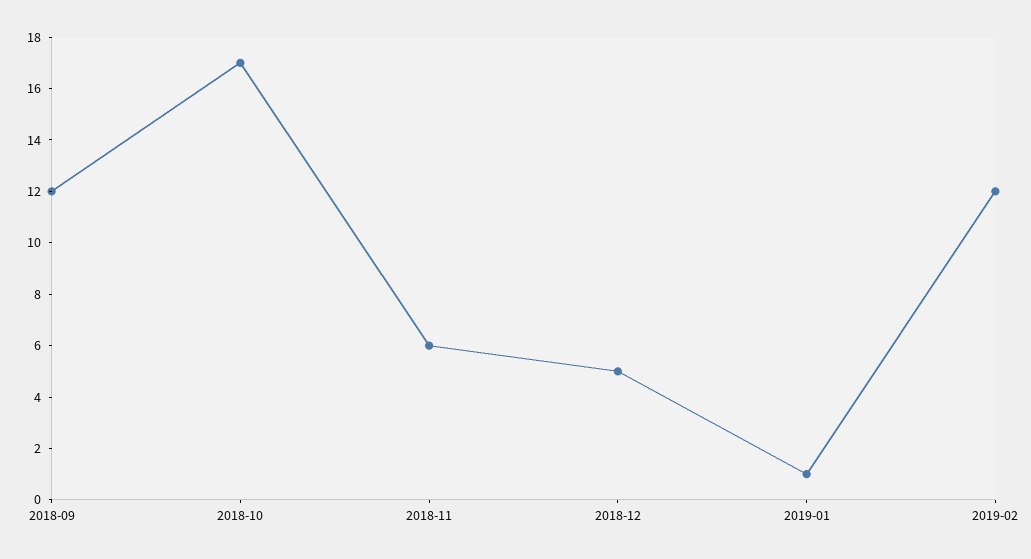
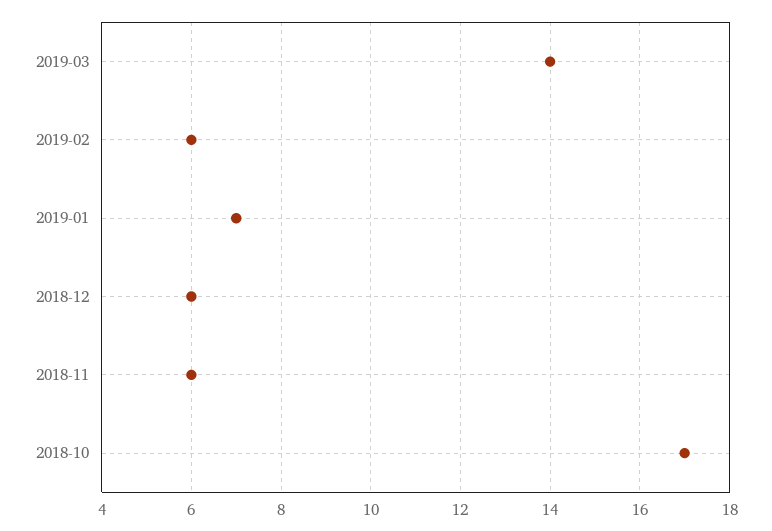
2018-09: 12 -> none
2018-12: 5 -> 6
2019-01: 1 -> 7
2019-02: 12 -> 6
2019-03: none -> 14

